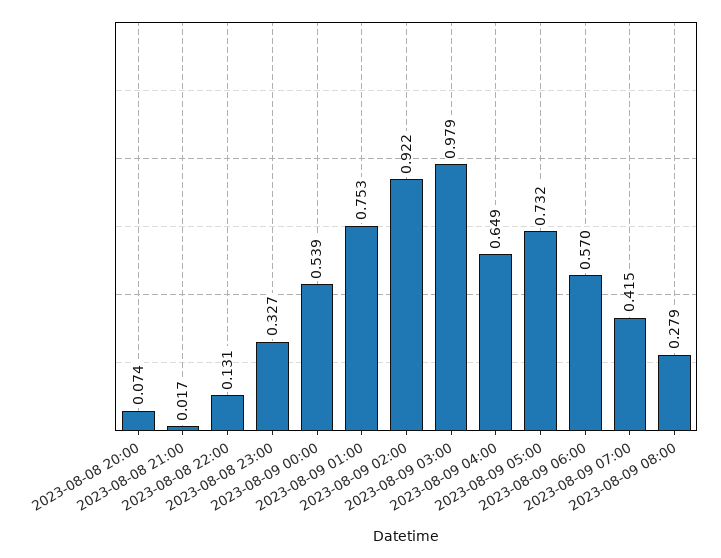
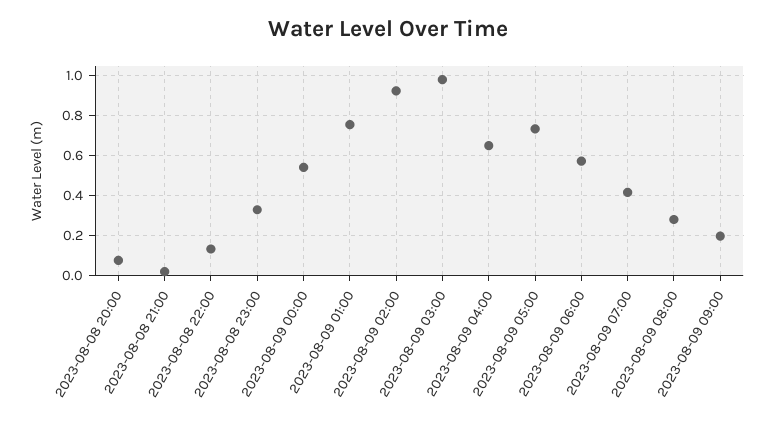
2023-08-09 09:00: none -> 0.2

